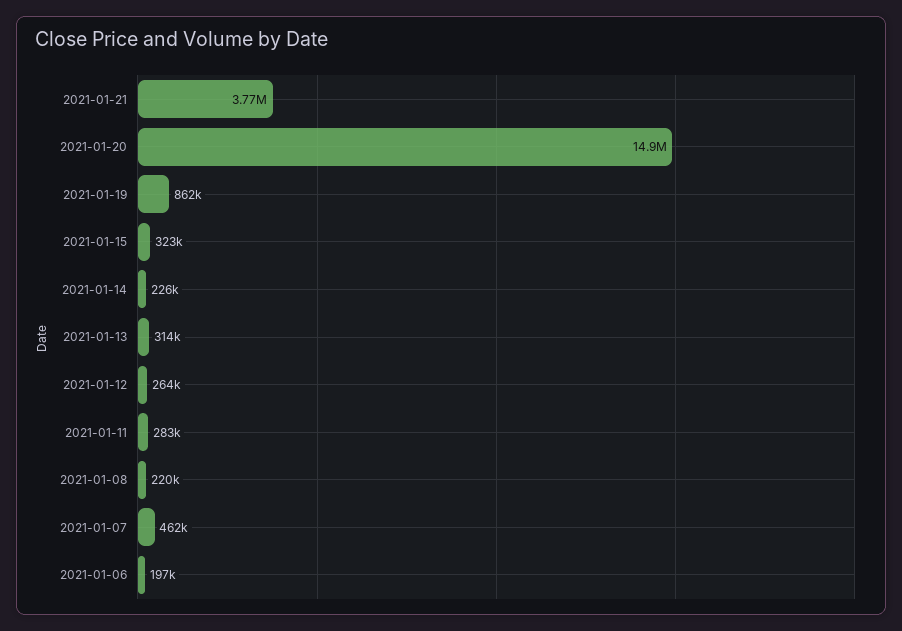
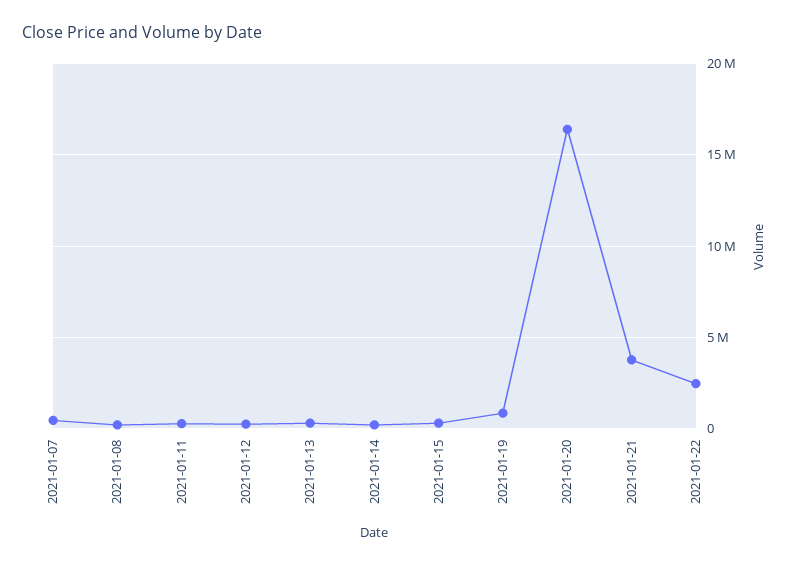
2021-01-20: 14900000 -> 16500000
2021-01-06: 197000 -> none
2021-01-22: none -> 2500000

